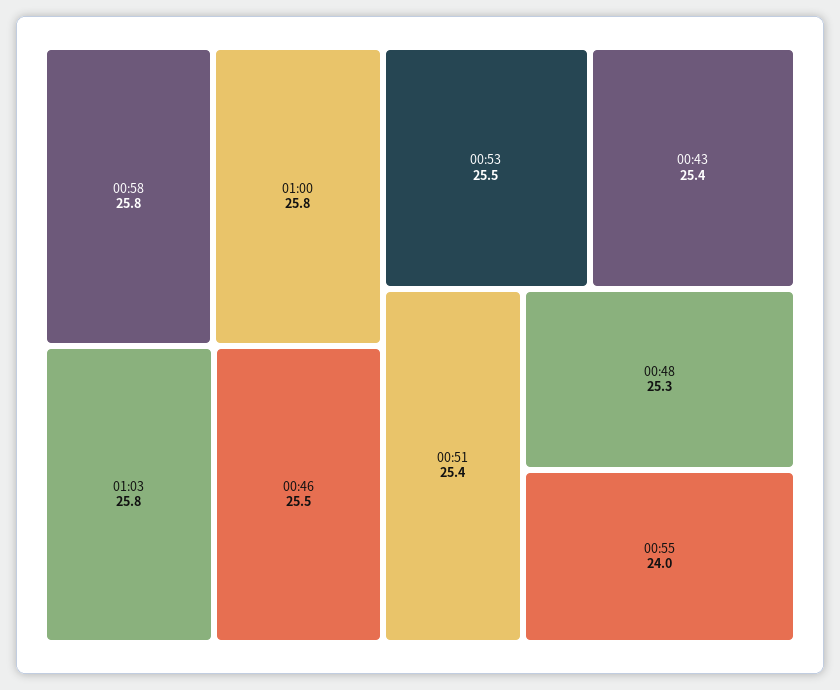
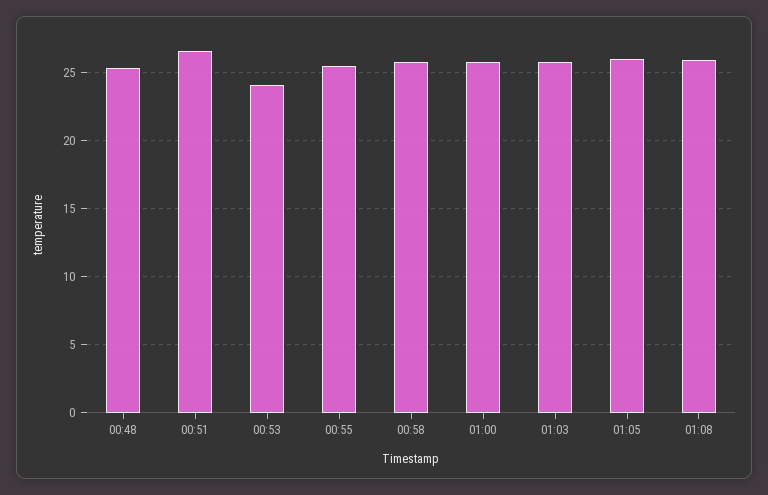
00:46: 25.5 -> none
00:53: 25.5 -> 24
00:43: 25.4 -> none
00:51: 25.4 -> 26.5
00:55: 24 -> 25.5
01:05: none -> 26
01:08: none -> 26

